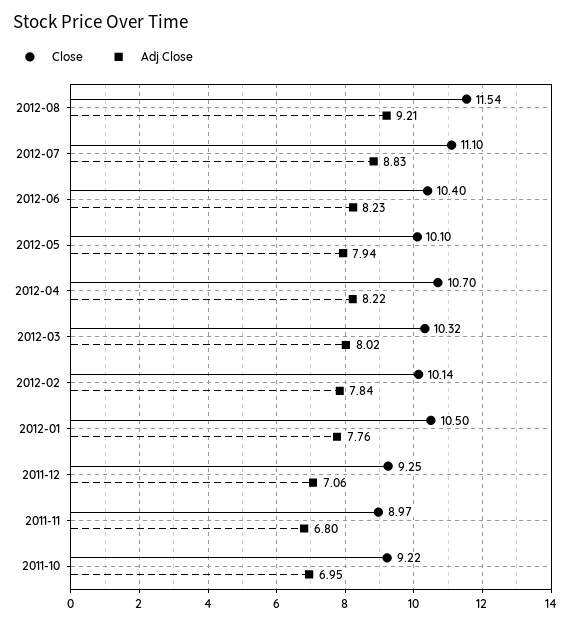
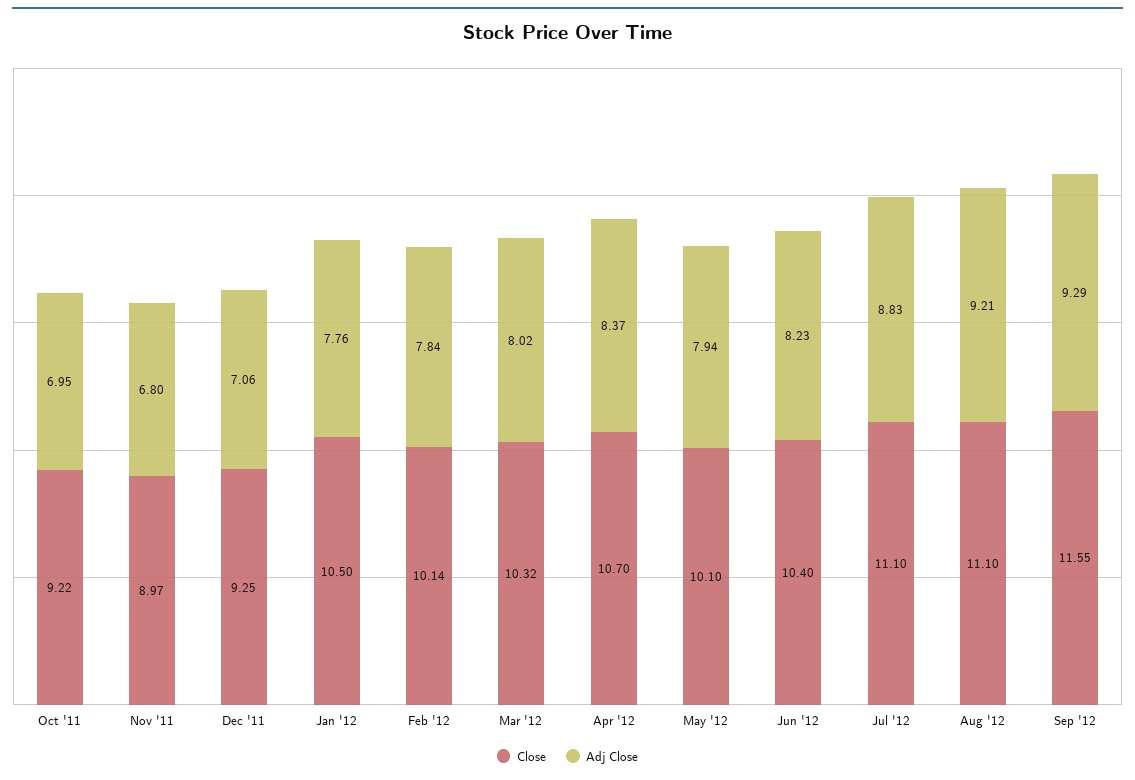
Close, 2012-08: 11.54 -> 11.1
Adj Close, 2012-04: 8.22 -> 8.37
Close, Sep '12: none -> 11.55
Adj Close, Sep '12: none -> 9.29

